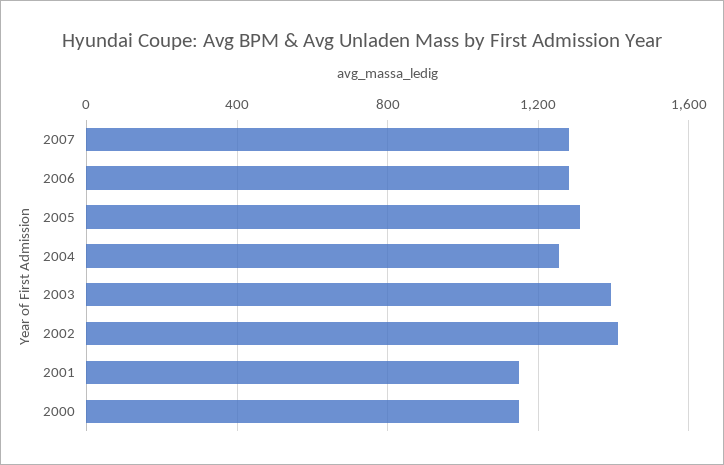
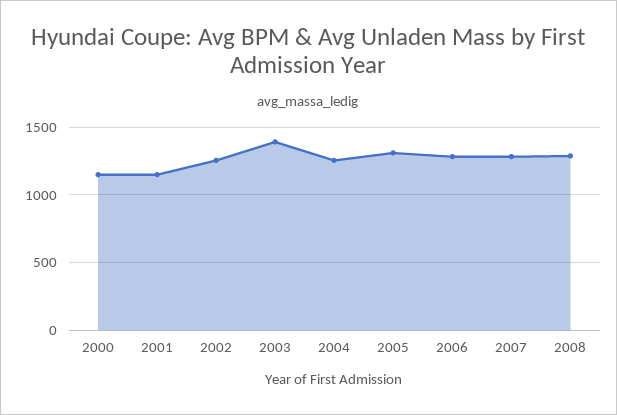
2002: 1400 -> 1250
2008: none -> 1300

